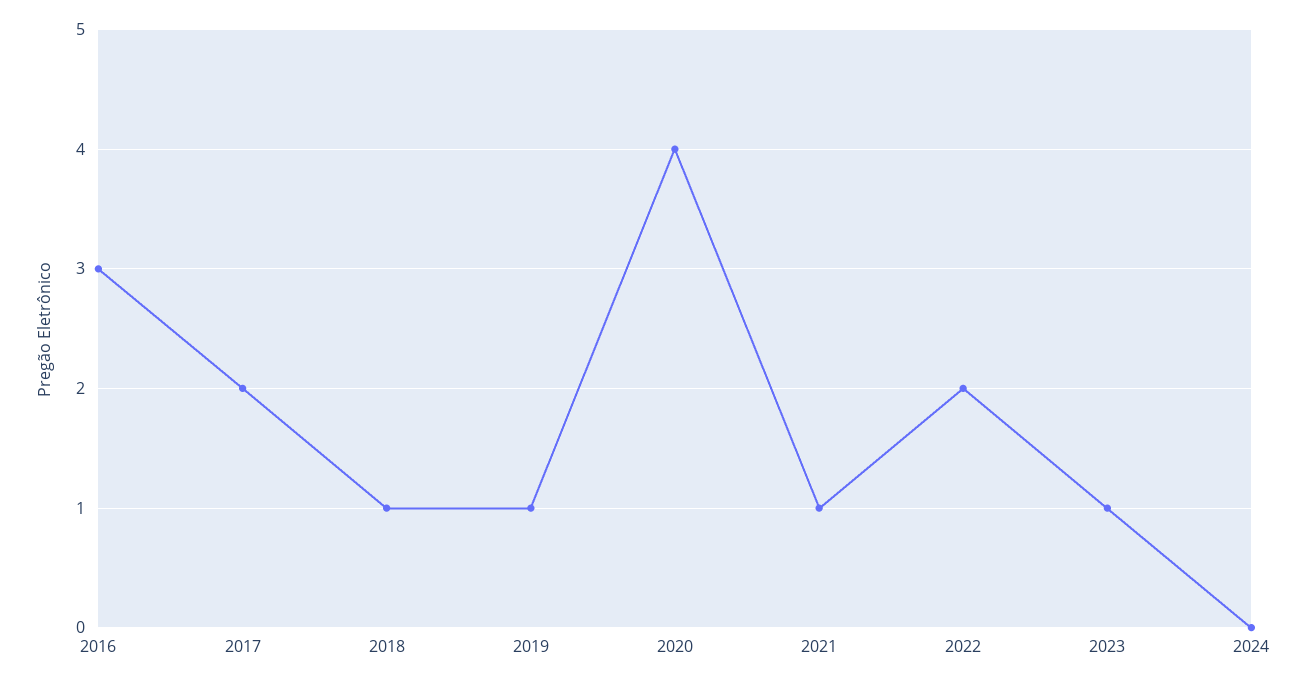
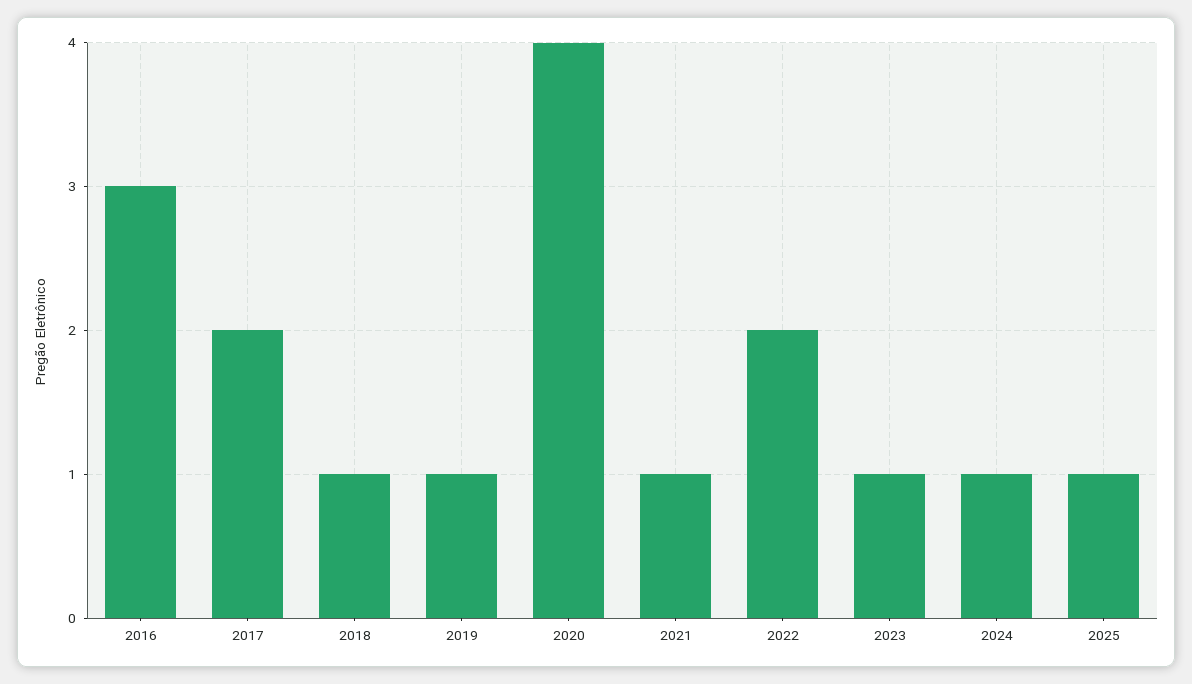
2024: 0 -> 1
2025: none -> 1

